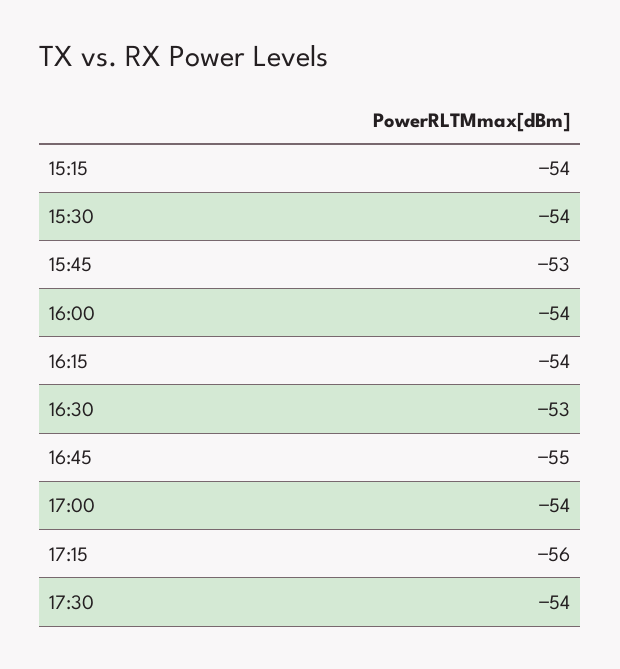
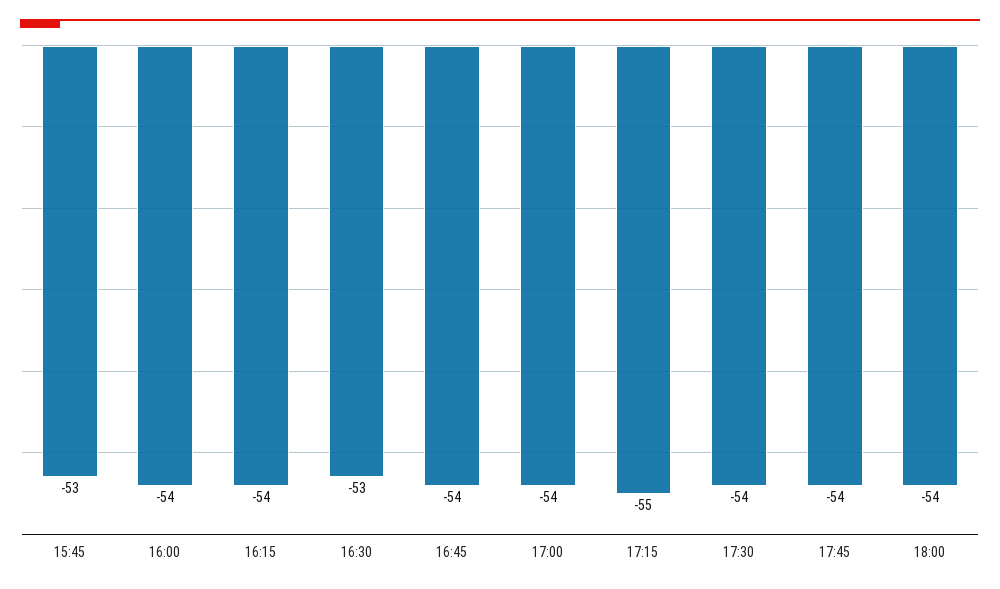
15:15: -54 -> none
15:30: -54 -> none
16:45: -55 -> -54
17:15: -56 -> -55
17:45: none -> -54
18:00: none -> -54

